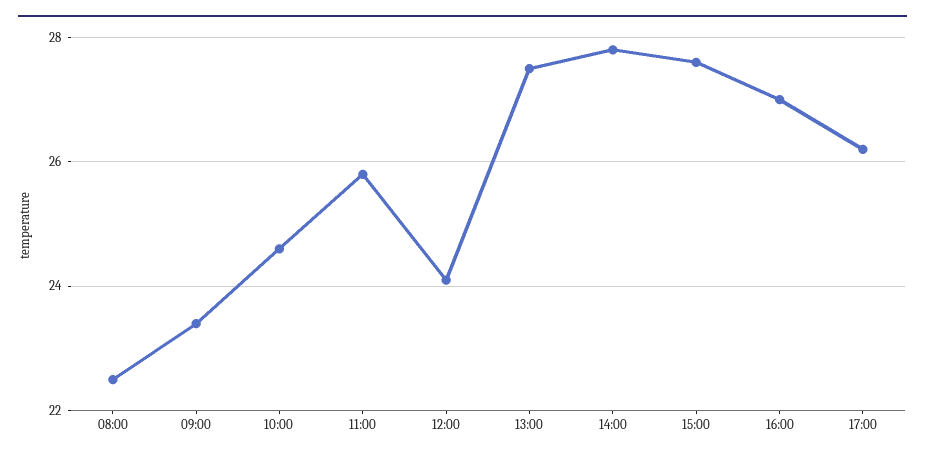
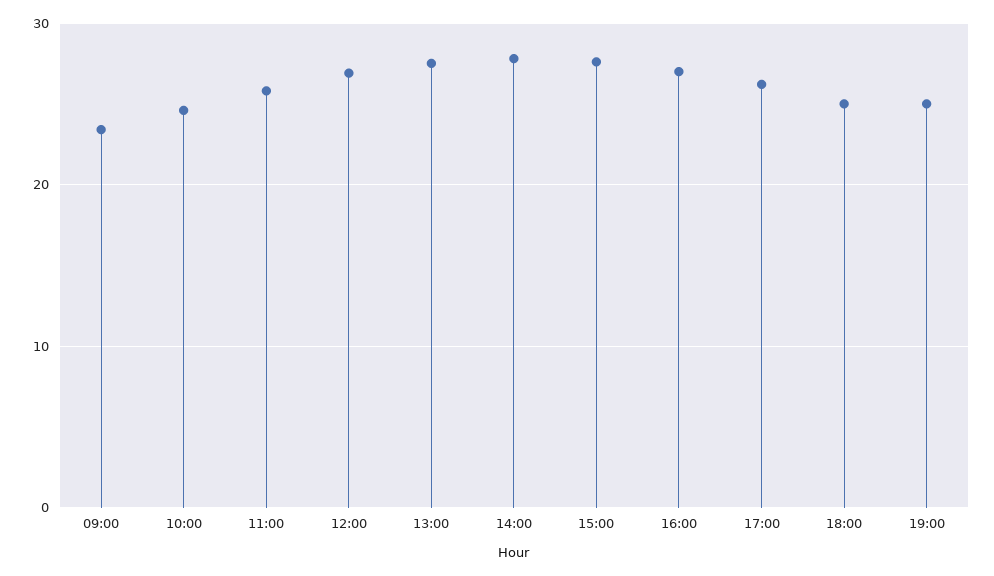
08:00: 22.5 -> none
12:00: 24 -> 27
18:00: none -> 25
19:00: none -> 25

